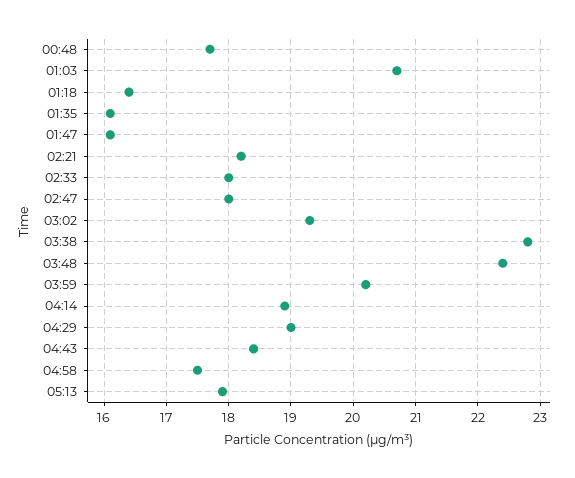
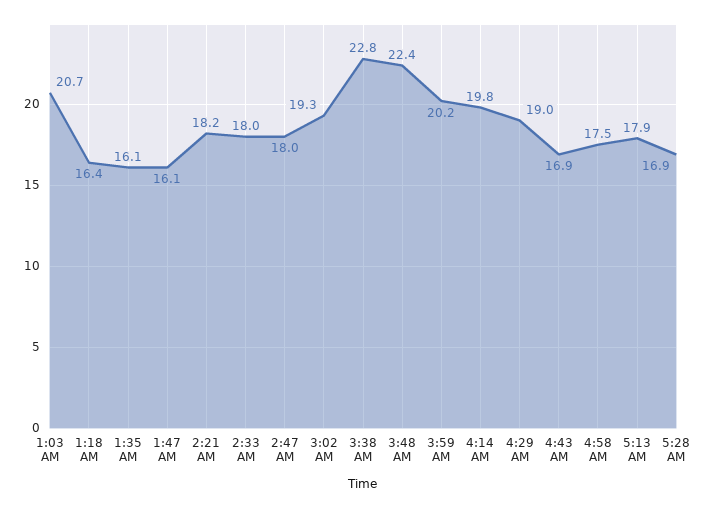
00:48: 17.7 -> none
04:14: 18.9 -> 19.8
04:43: 18.4 -> 16.9
5:28 AM: none -> 16.9

